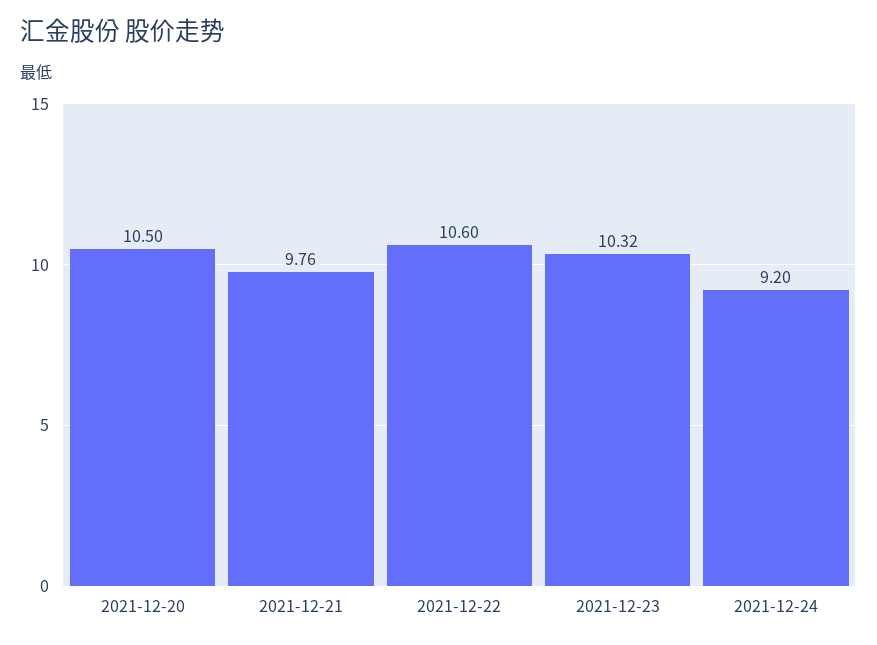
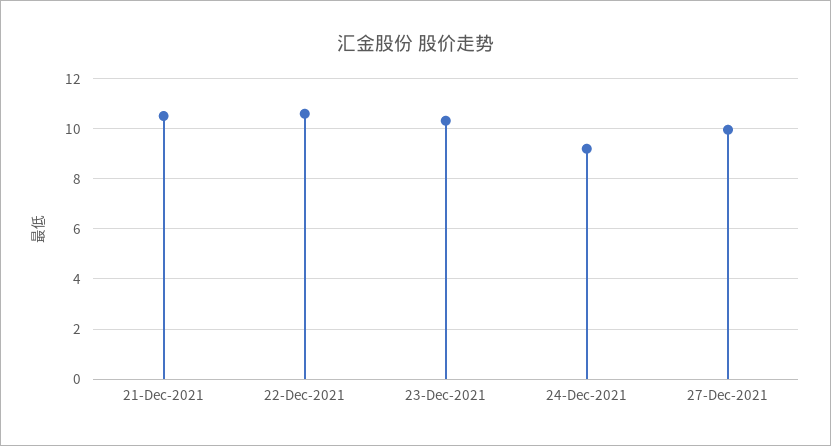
2021-12-20: 10.5 -> none
2021-12-21: 9.76 -> 10.5
27-Dec-2021: none -> 10

